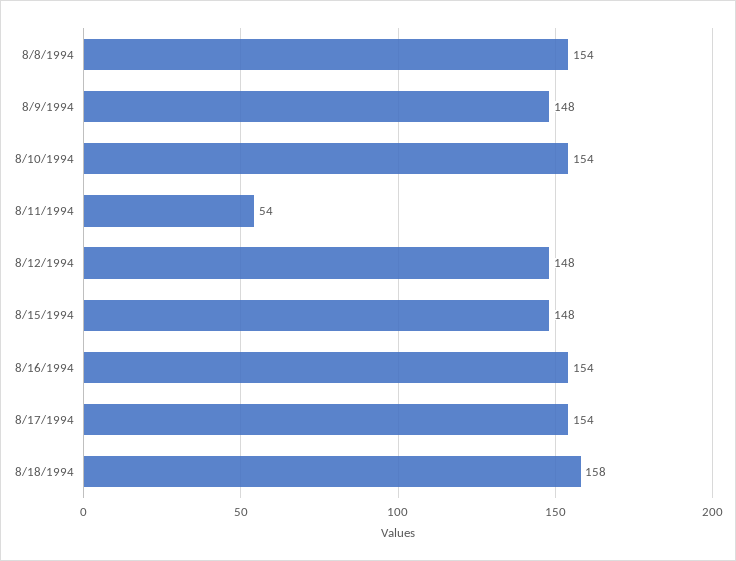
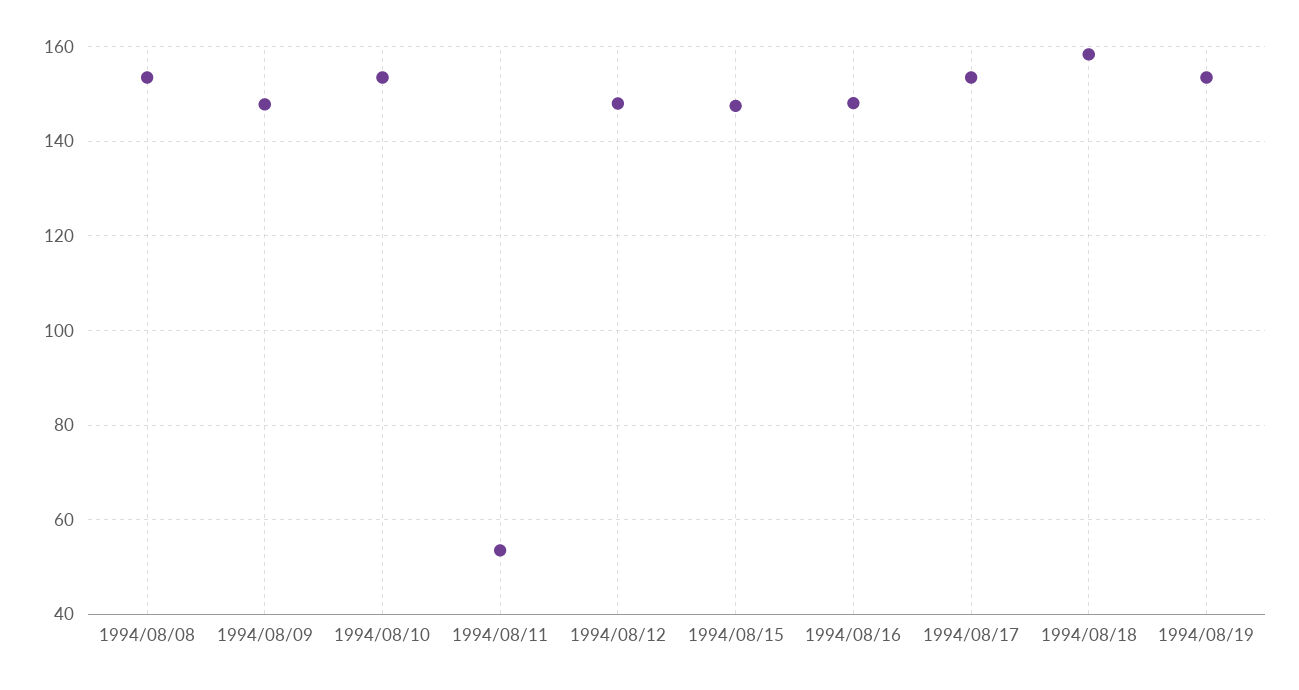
8/16/1994: 154 -> 148
1994/08/19: none -> 154

